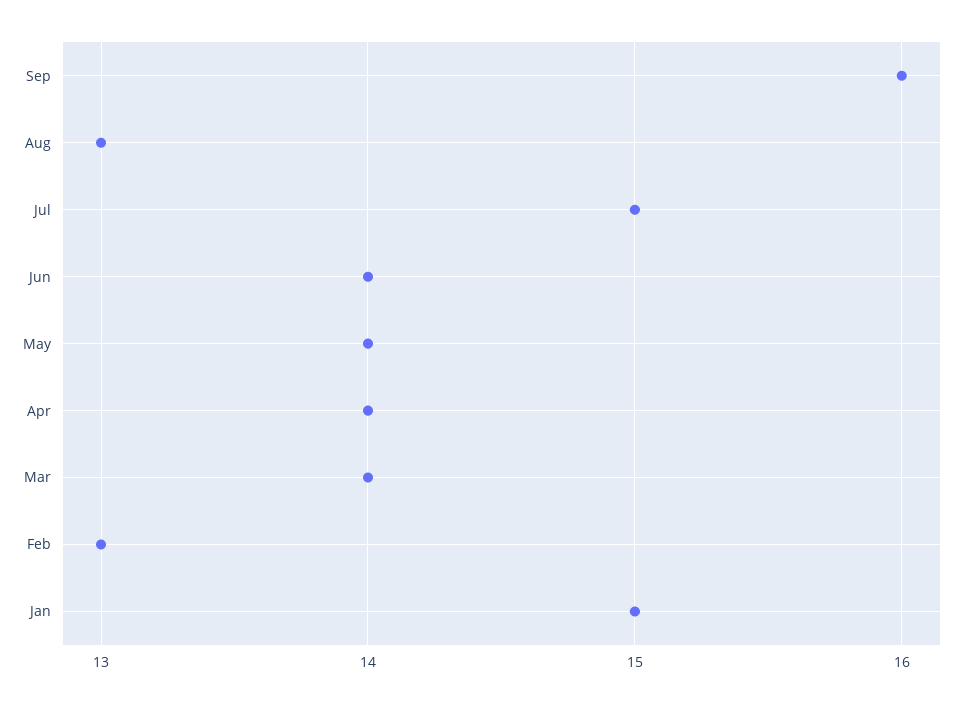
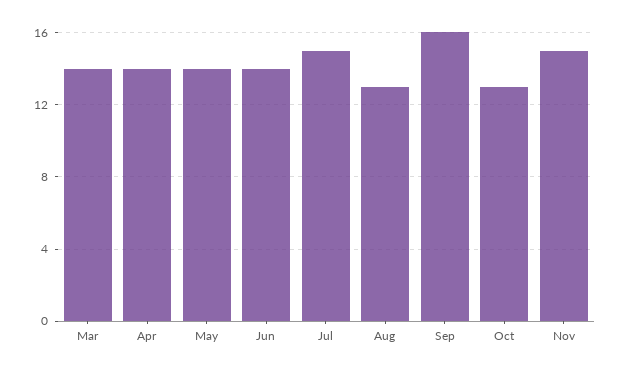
Feb: 13 -> none
Jan: 15 -> none
Oct: none -> 13
Nov: none -> 15

